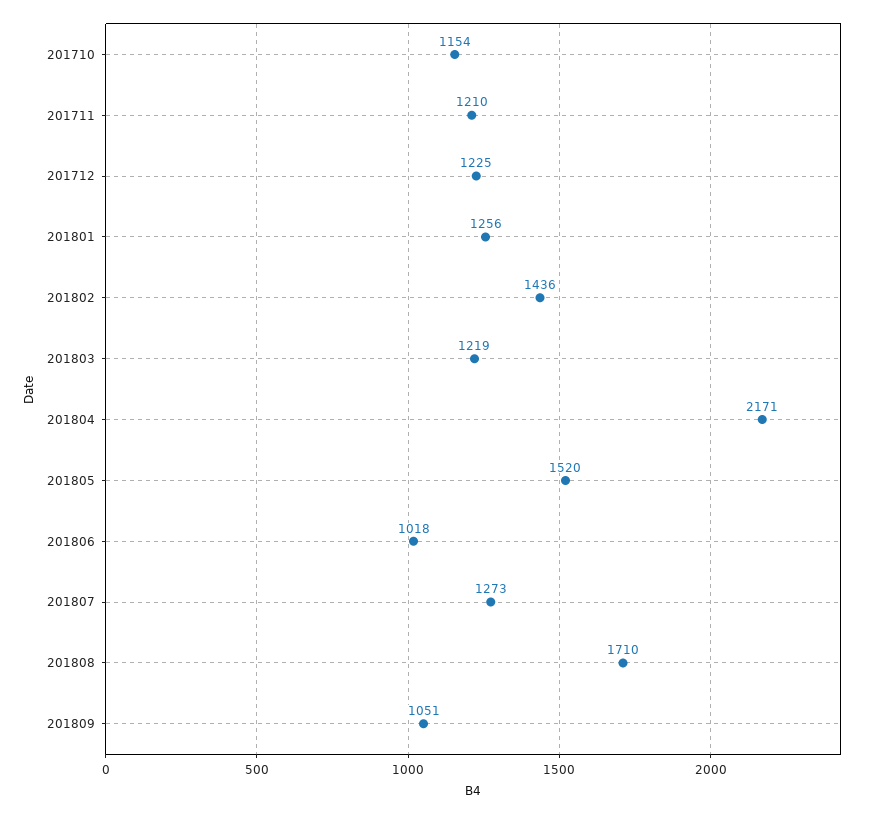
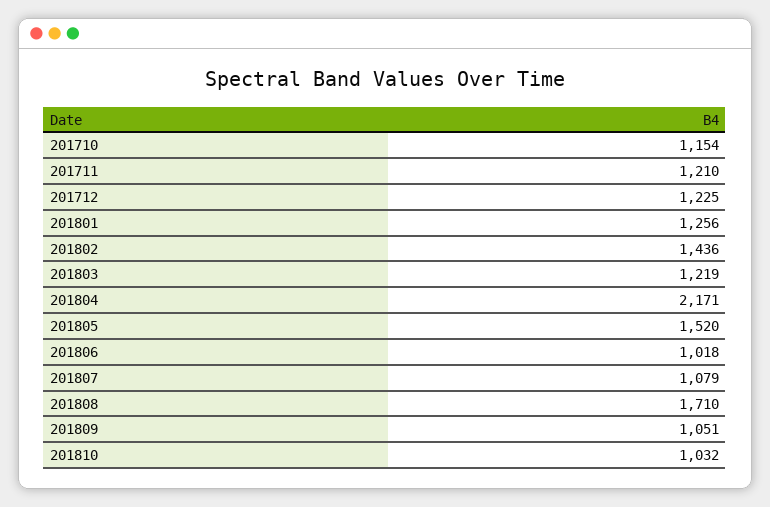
201807: 1273 -> 1079
201810: none -> 1032

